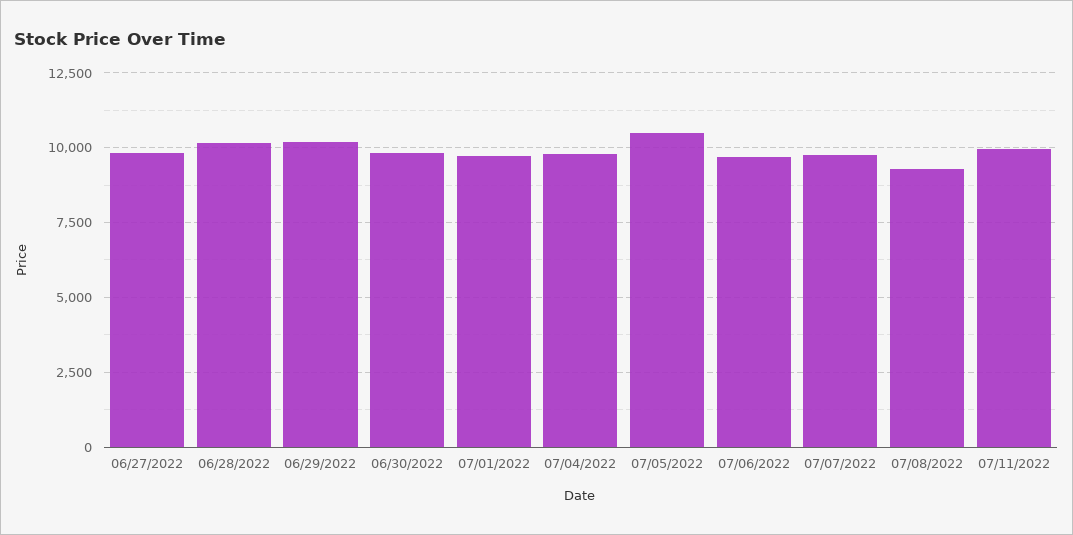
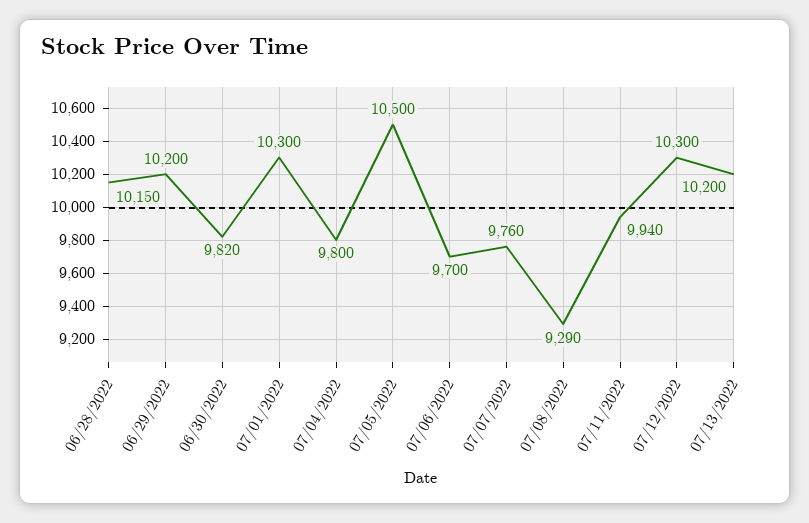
06/27/2022: 9750 -> none
07/01/2022: 9750 -> 10300
07/12/2022: none -> 10300
07/13/2022: none -> 10200

